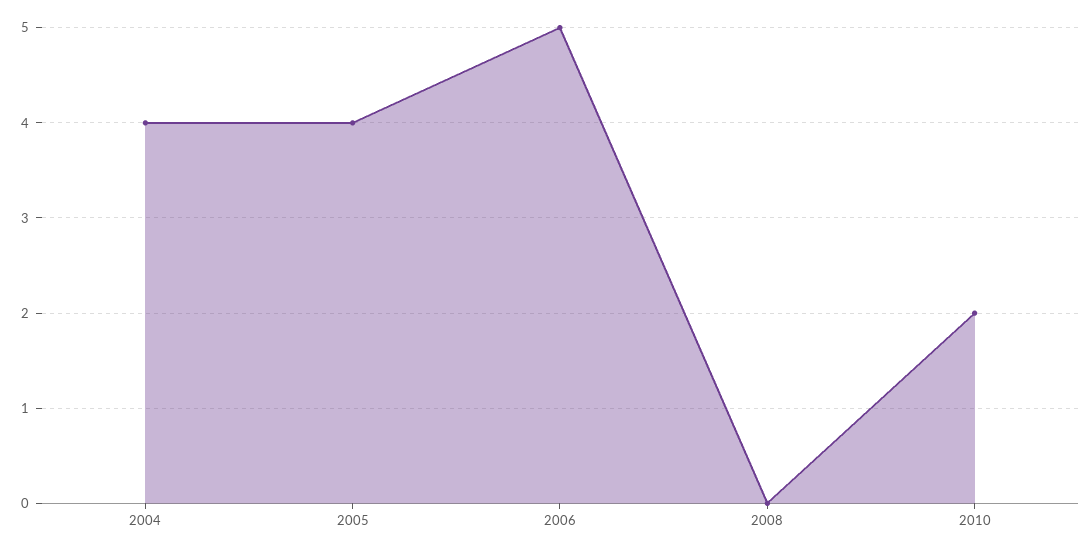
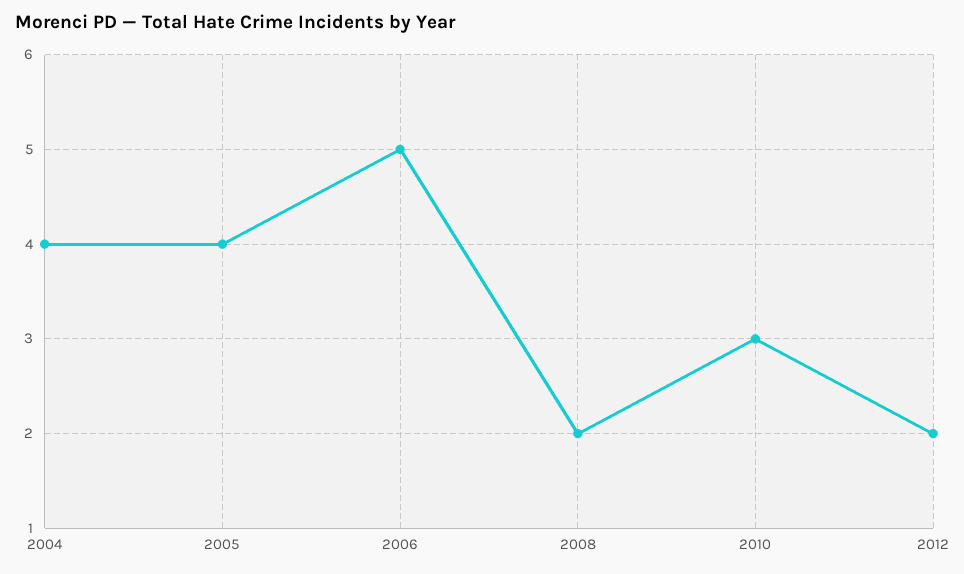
2008: 0 -> 2
2010: 2 -> 3
2012: none -> 2

